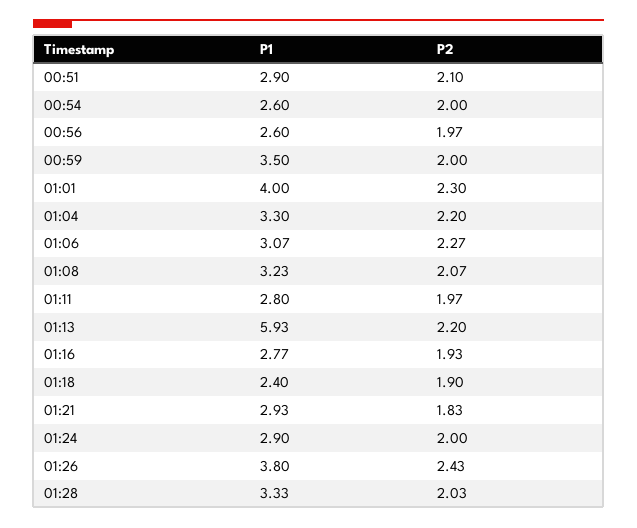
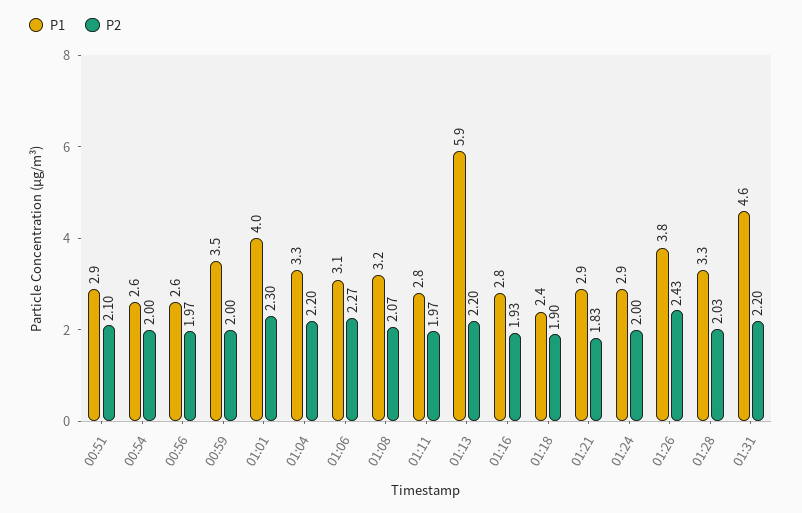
P1, 01:31: none -> 4.6
P2, 01:31: none -> 2.2

